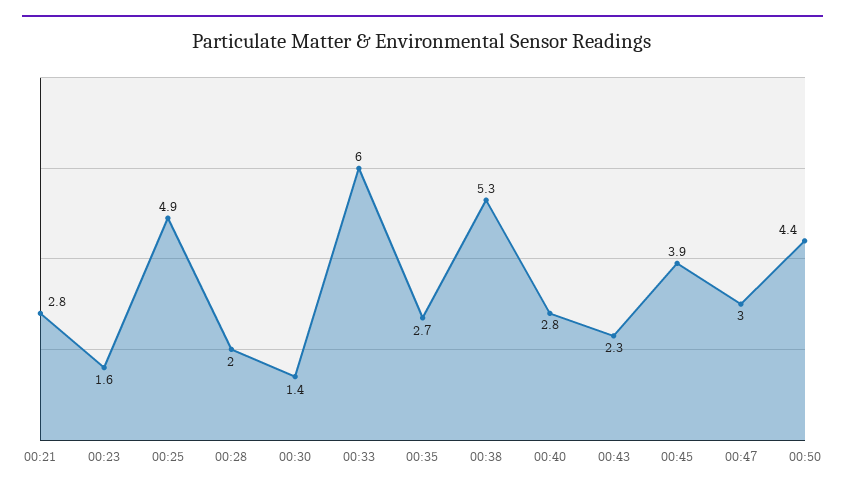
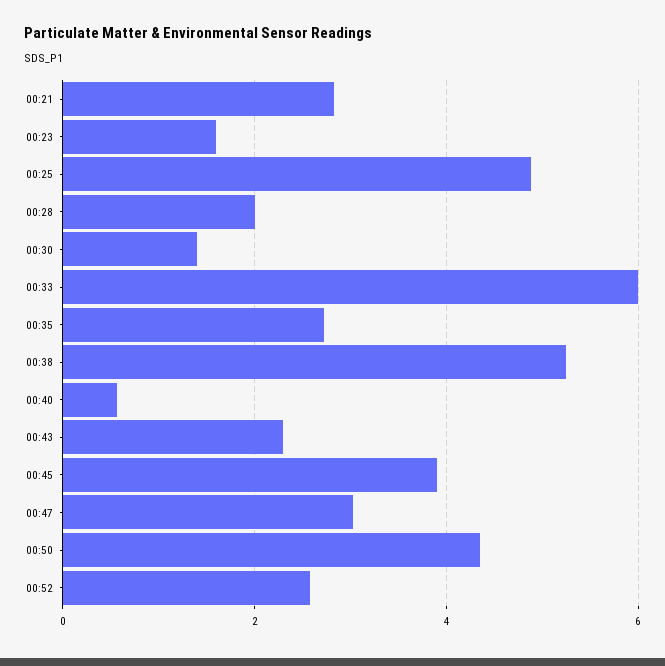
00:40: 2.8 -> 0.6
00:52: none -> 2.6

